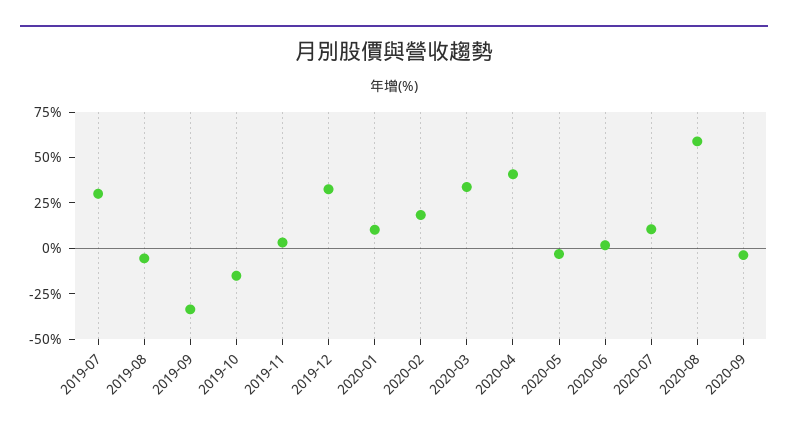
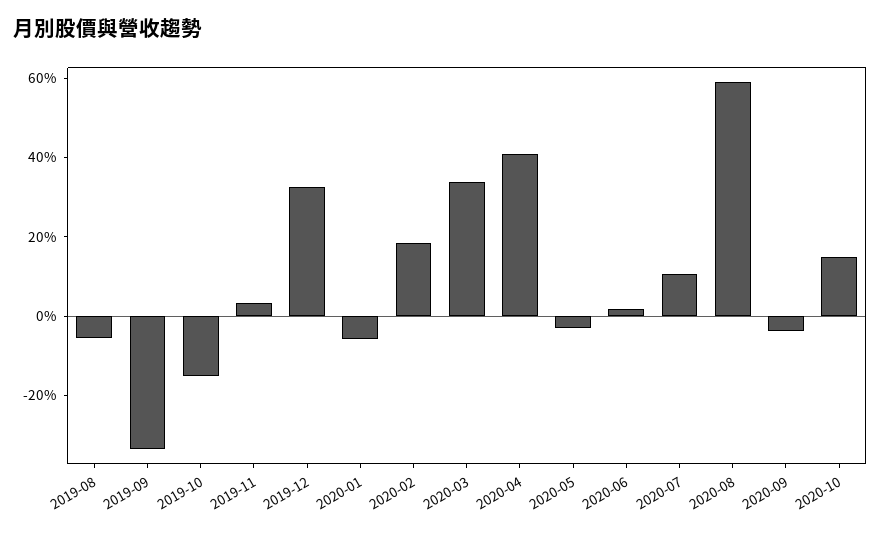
2019-07: 30 -> none
2020-01: 10 -> -5
2020-10: none -> 15

